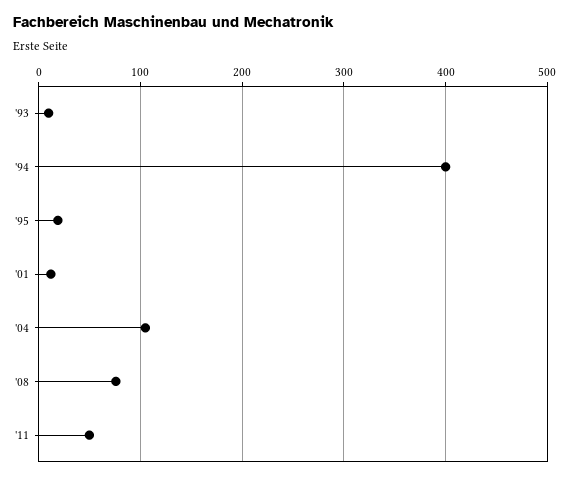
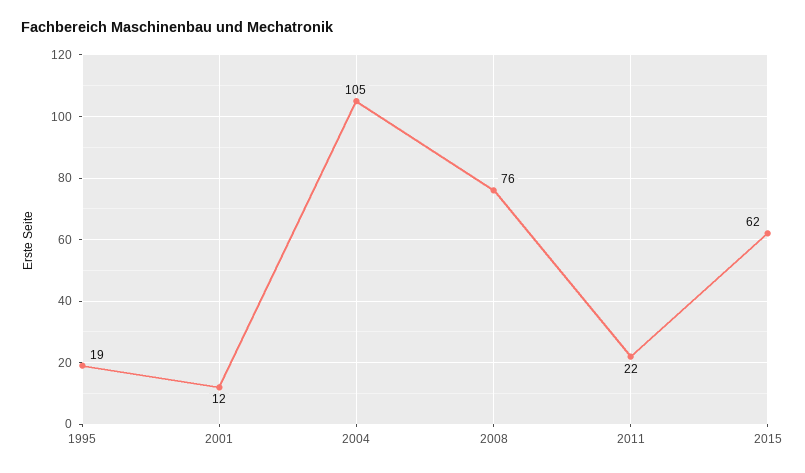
'93: 10 -> none
'94: 400 -> none
'11: 50 -> 22
2015: none -> 62

